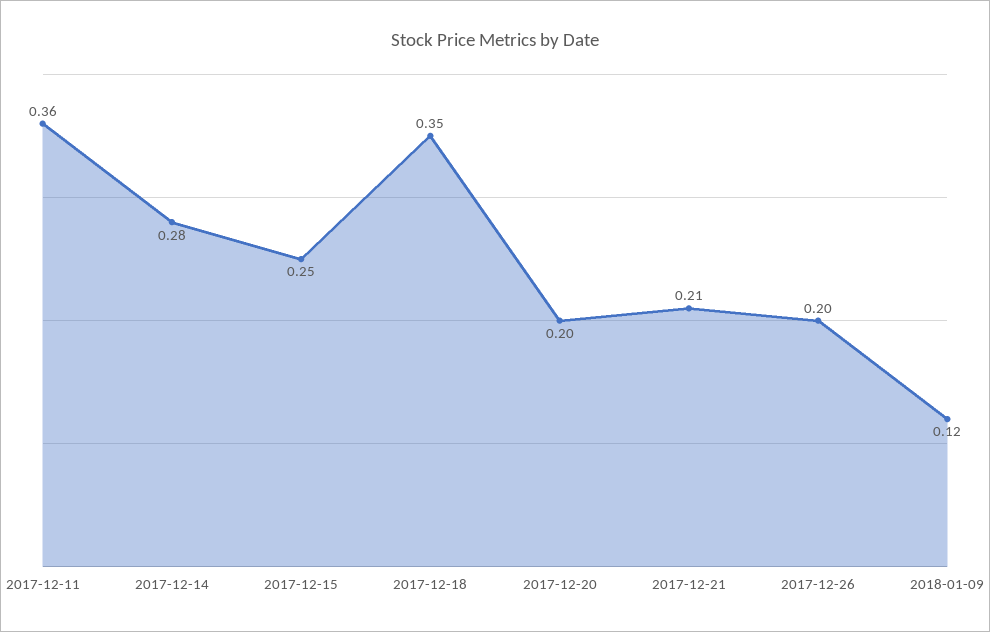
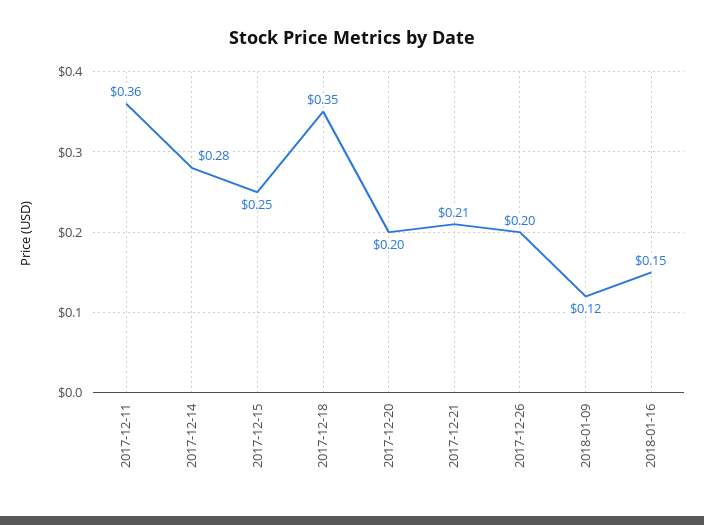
2018-01-16: none -> 0.15

